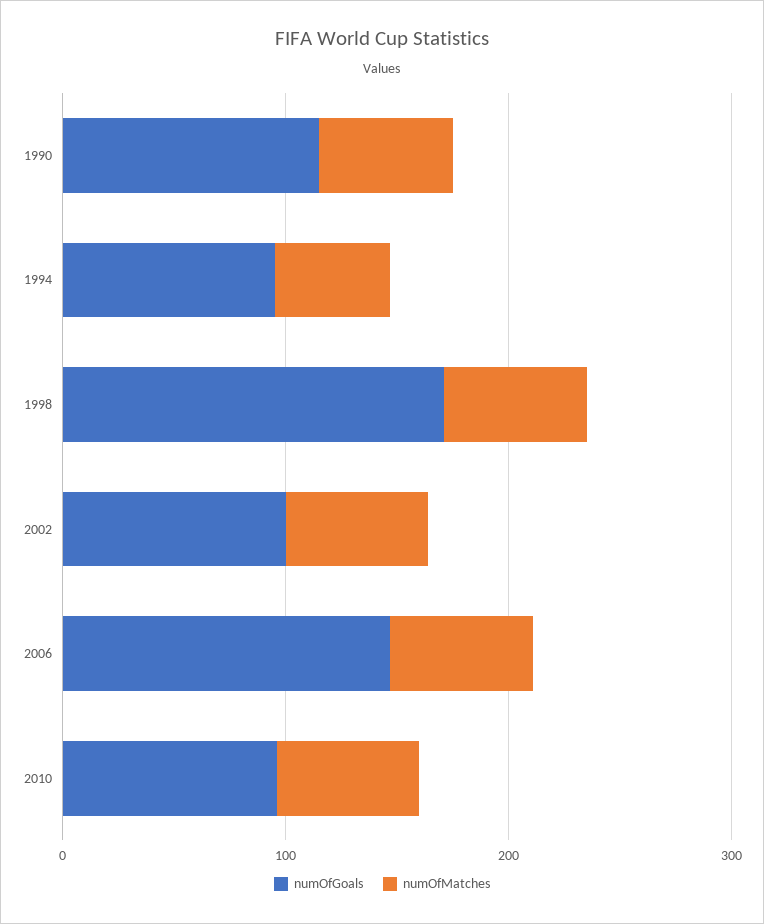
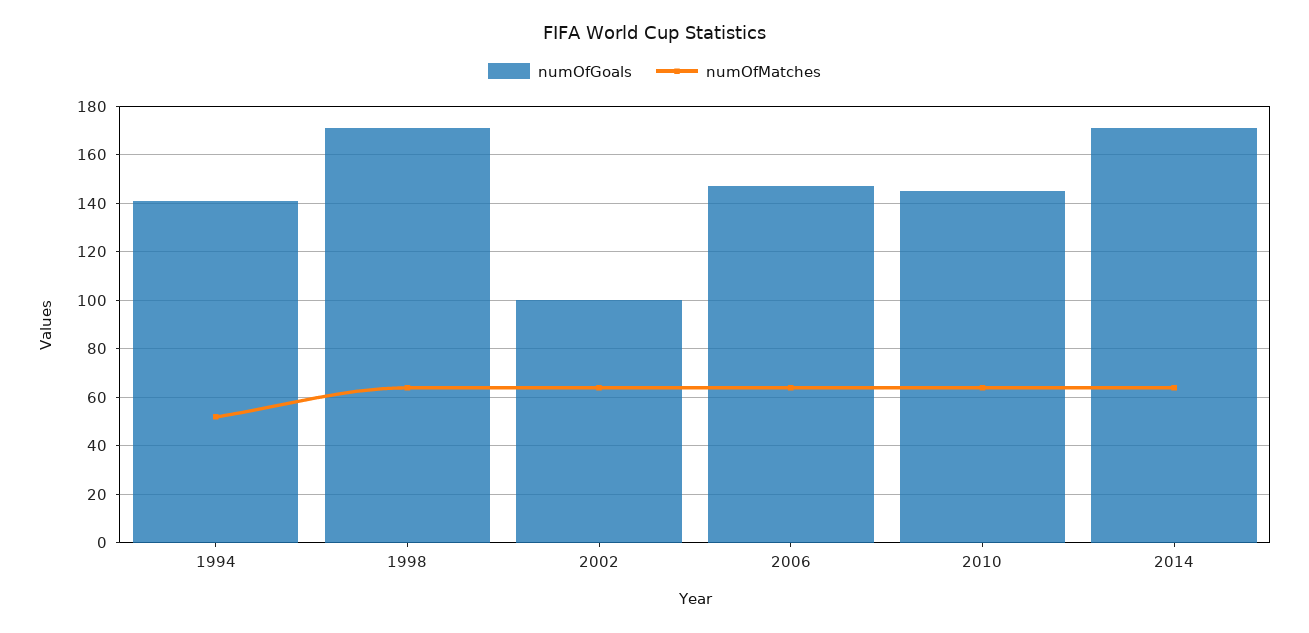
numOfGoals, 1990: 120 -> none
numOfMatches, 1990: 60 -> none
numOfGoals, 1994: 100 -> 140
numOfGoals, 2010: 100 -> 145
numOfGoals, 2014: none -> 170
numOfMatches, 2014: none -> 65

